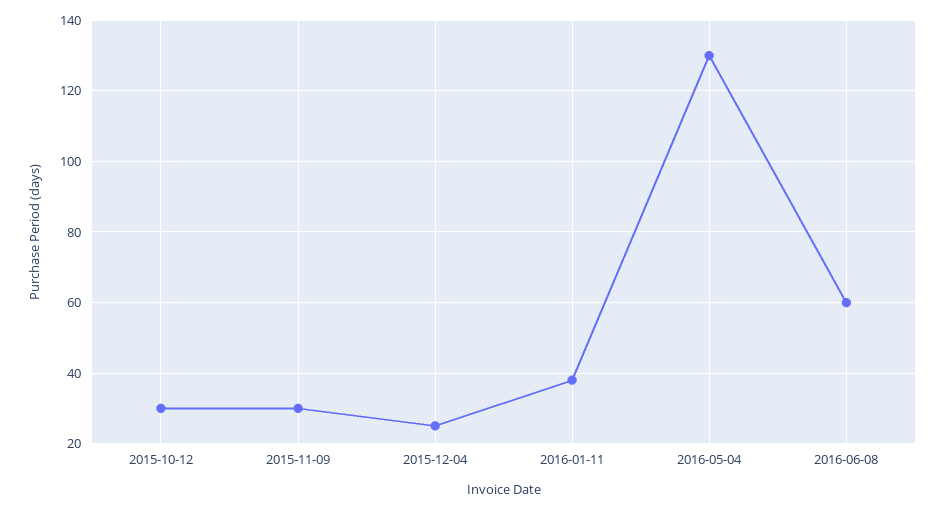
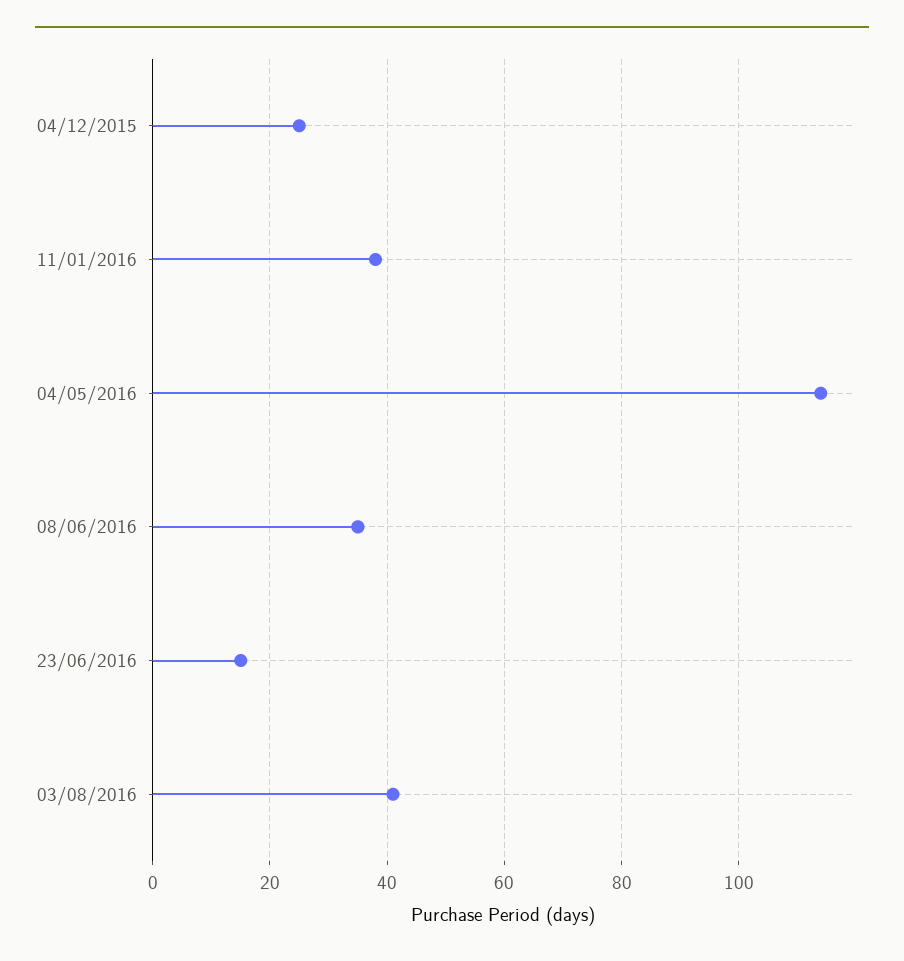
2015-10-12: 30 -> none
2015-11-09: 30 -> none
2016-05-04: 130 -> 115
2016-06-08: 60 -> 35
23/06/2016: none -> 15
03/08/2016: none -> 40

